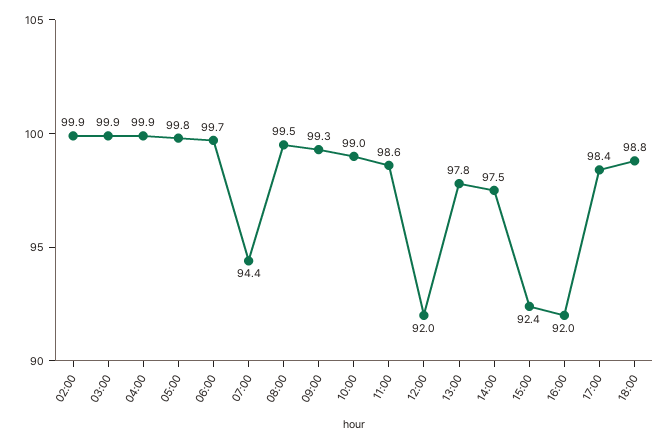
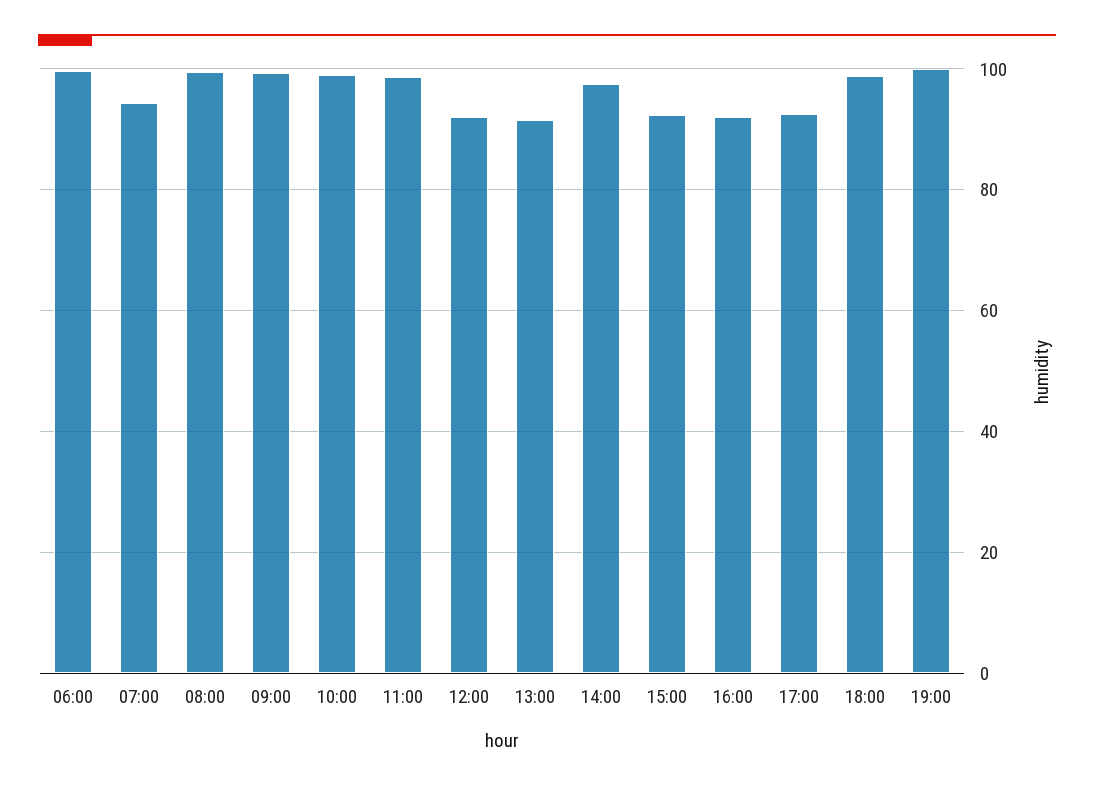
02:00: 99.9 -> none
03:00: 99.9 -> none
04:00: 99.9 -> none
05:00: 99.8 -> none
13:00: 97.8 -> 92
17:00: 98.4 -> 92
19:00: none -> 100

